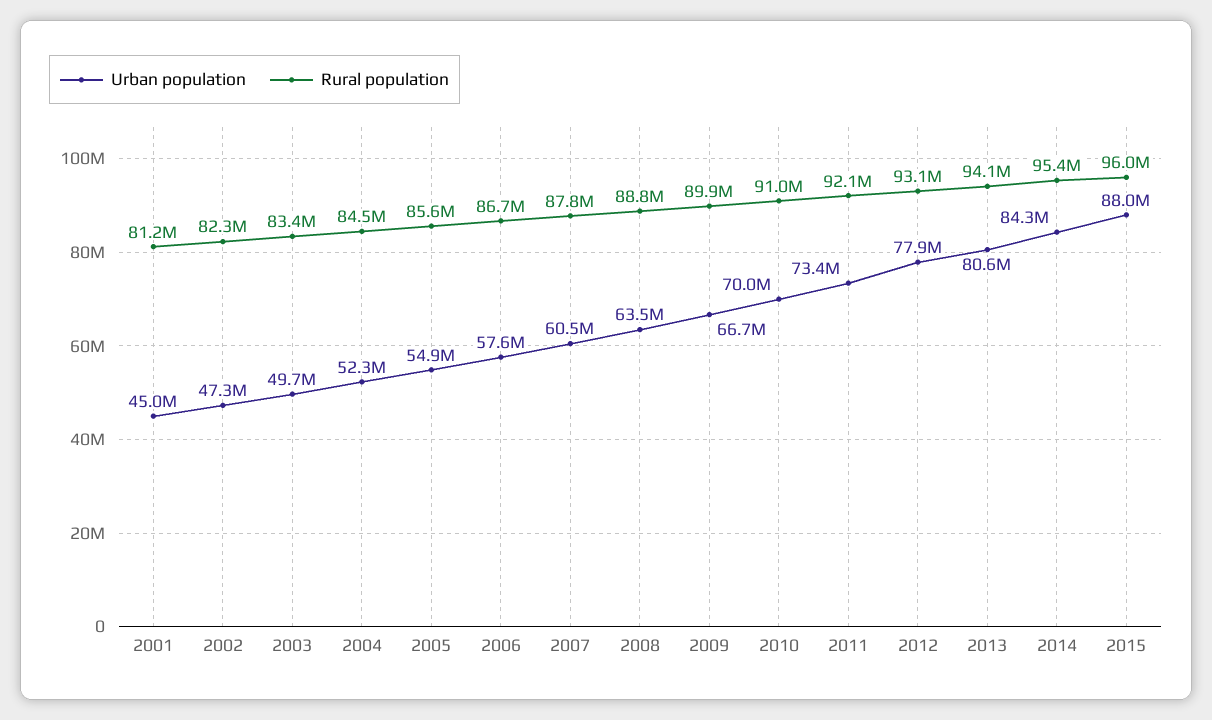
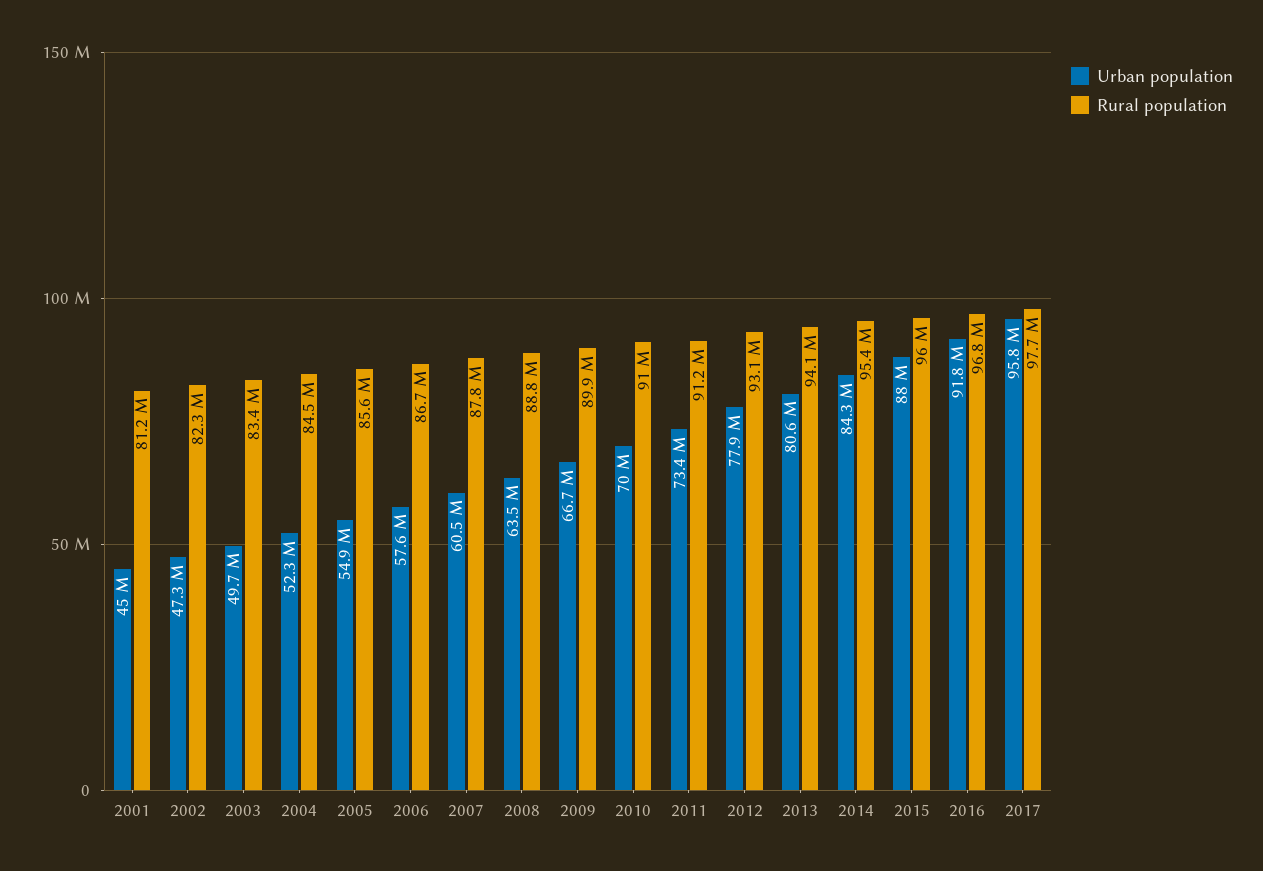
Rural population, 2011: 92100000 -> 91200000
Urban population, 2016: none -> 91800000
Rural population, 2016: none -> 96800000
Urban population, 2017: none -> 95800000
Rural population, 2017: none -> 97700000

